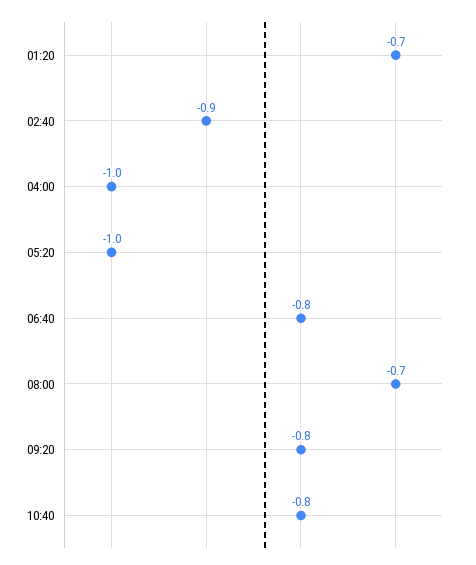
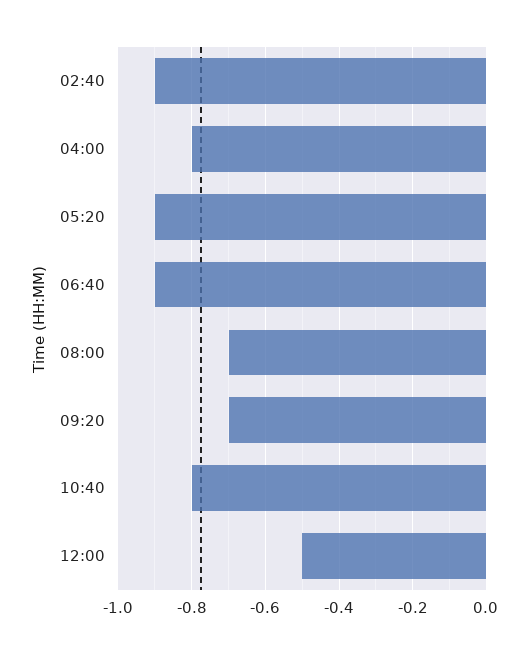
01:20: -0.7 -> none
04:00: -1 -> -0.8
05:20: -1 -> -0.9
06:40: -0.8 -> -0.9
09:20: -0.8 -> -0.7
12:00: none -> -0.5

